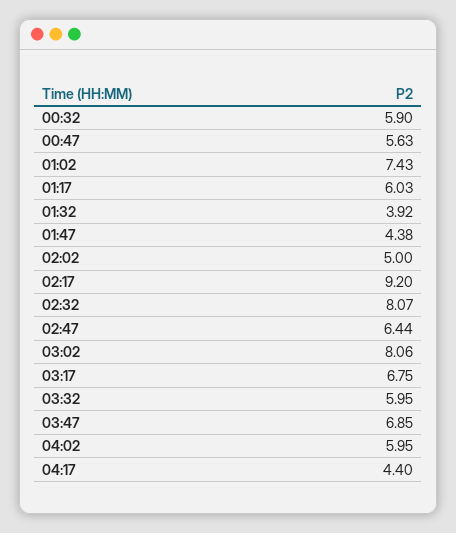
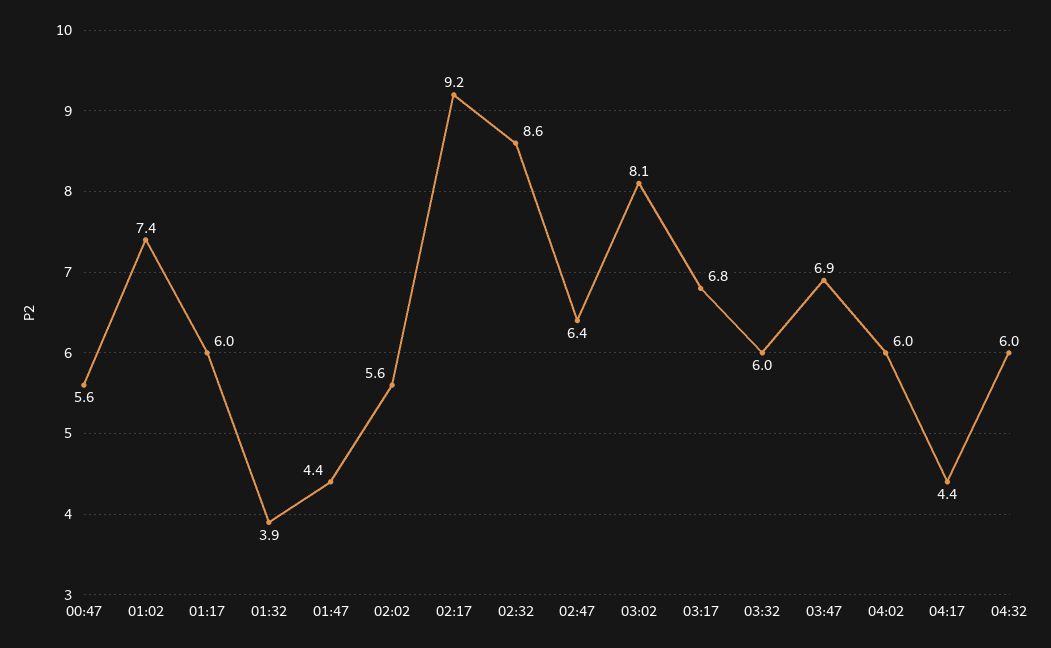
00:32: 5.9 -> none
02:02: 5 -> 5.6
02:32: 8.07 -> 8.6
04:32: none -> 6

